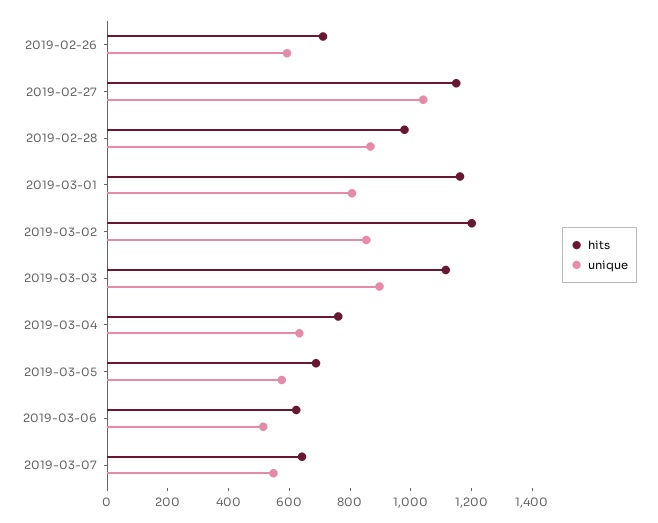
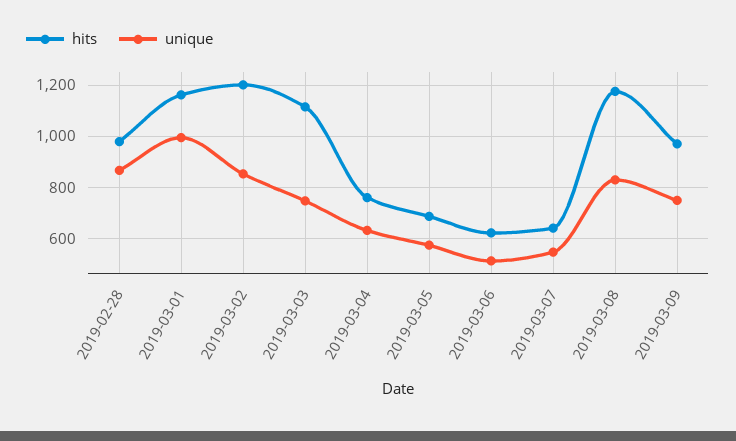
hits, 2019-02-26: 700 -> none
unique, 2019-02-26: 600 -> none
hits, 2019-02-27: 1150 -> none
unique, 2019-02-27: 1050 -> none
unique, 2019-03-01: 800 -> 1000
unique, 2019-03-03: 900 -> 750
hits, 2019-03-08: none -> 1175
unique, 2019-03-08: none -> 825
hits, 2019-03-09: none -> 975
unique, 2019-03-09: none -> 750

